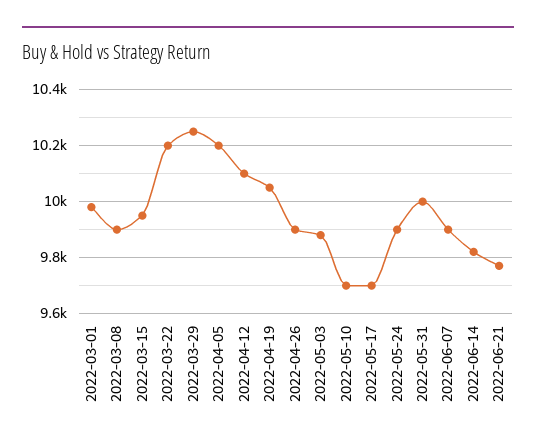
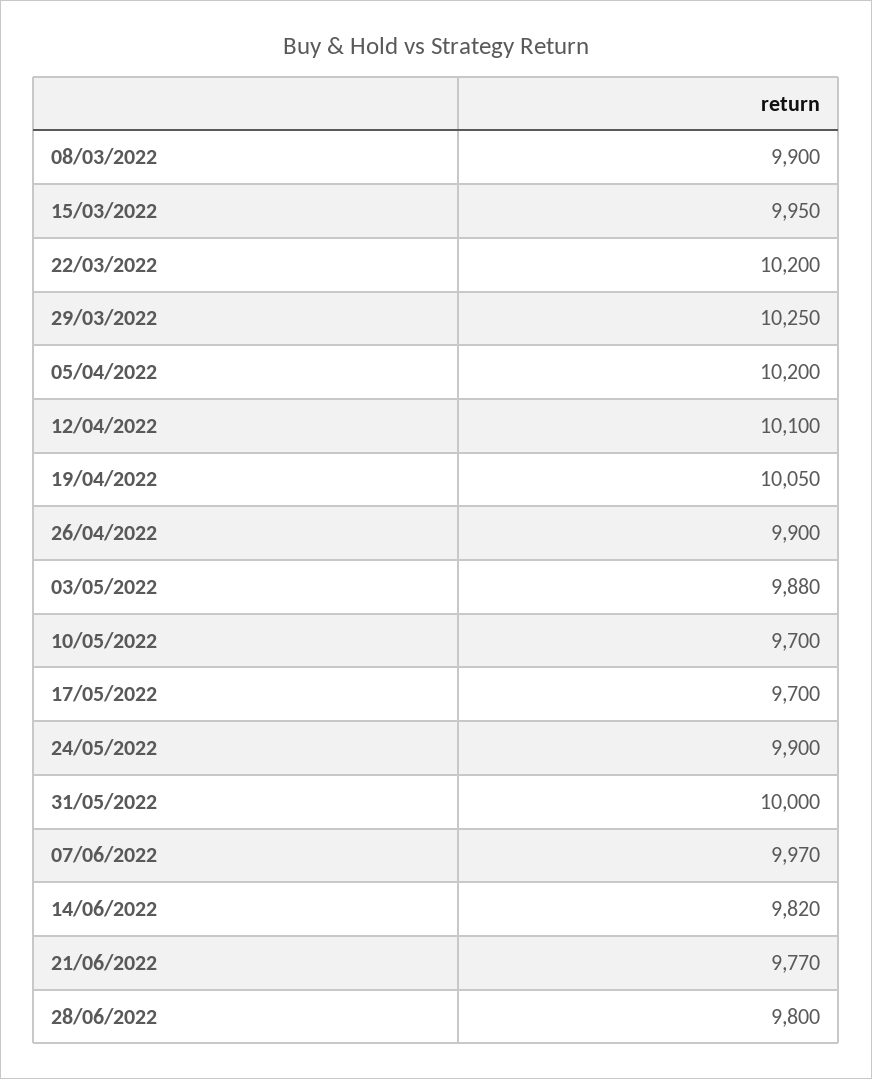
2022-03-01: 9975 -> none
2022-06-07: 9900 -> 9970
28/06/2022: none -> 9800

